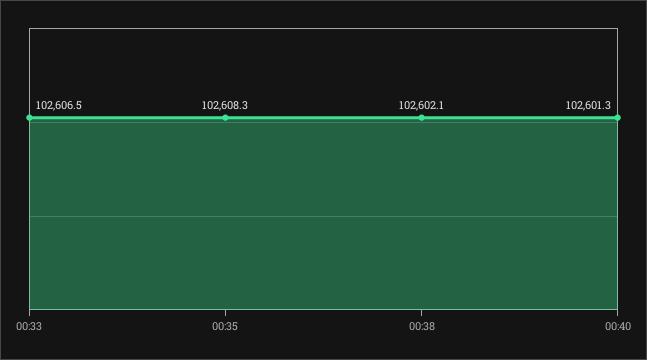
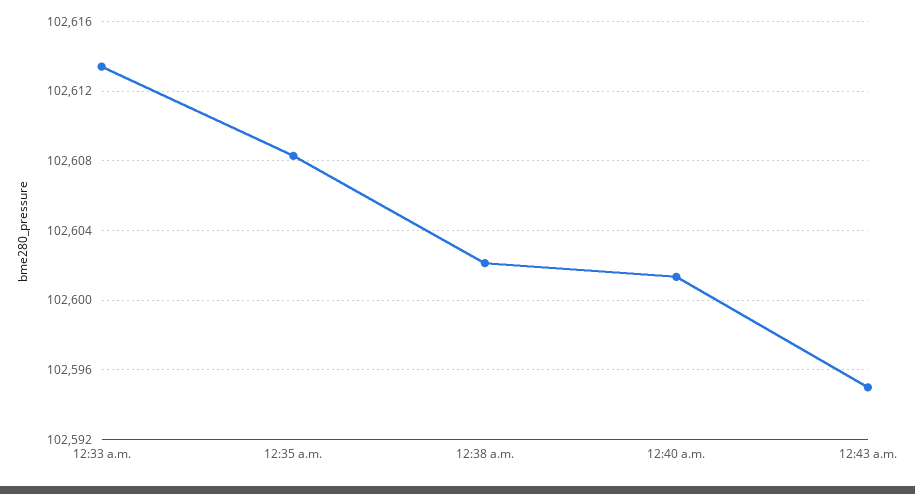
00:33: 102606.5 -> 102613.5
12:43 a.m.: none -> 102595

